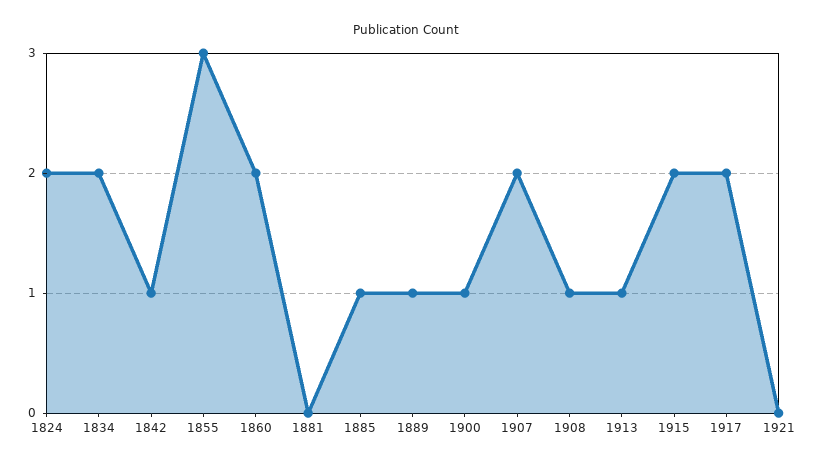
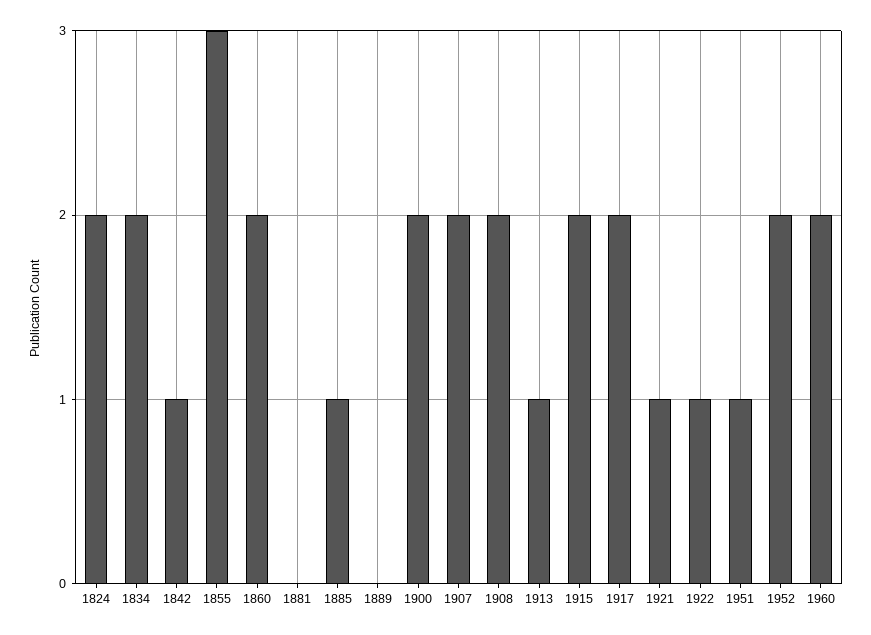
1889: 1 -> 0
1900: 1 -> 2
1908: 1 -> 2
1921: 0 -> 1
1922: none -> 1
1951: none -> 1
1952: none -> 2
1960: none -> 2

